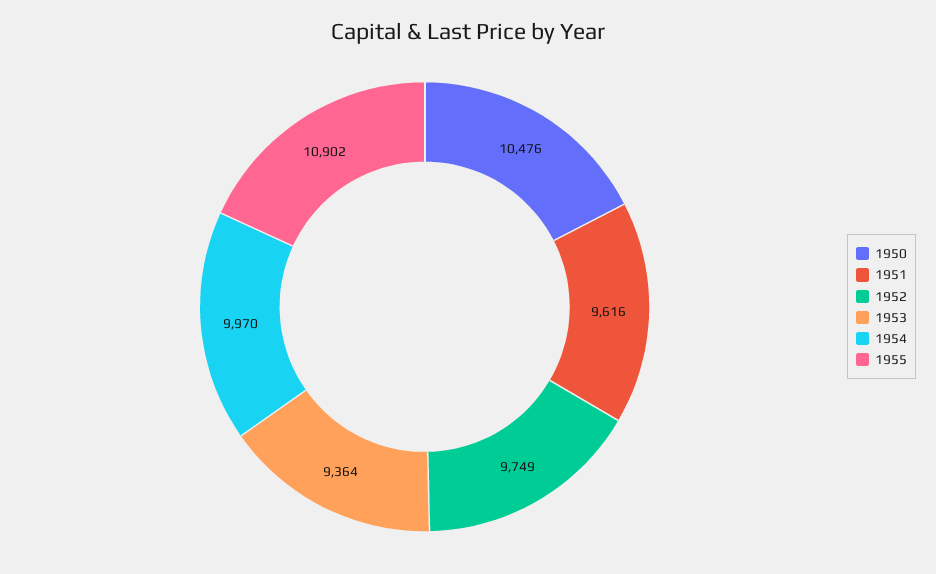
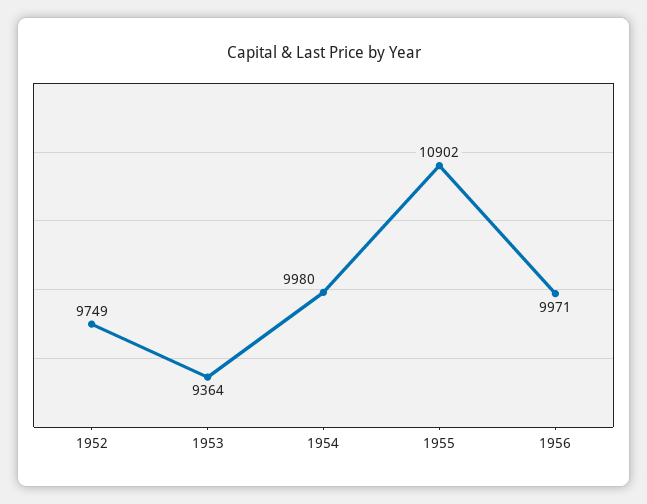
1950: 10476 -> none
1951: 9616 -> none
1954: 9970 -> 9980
1956: none -> 9971

